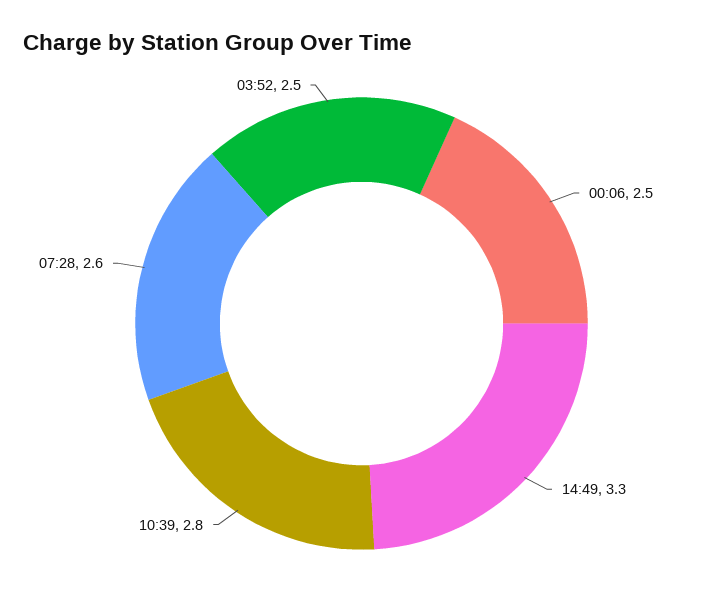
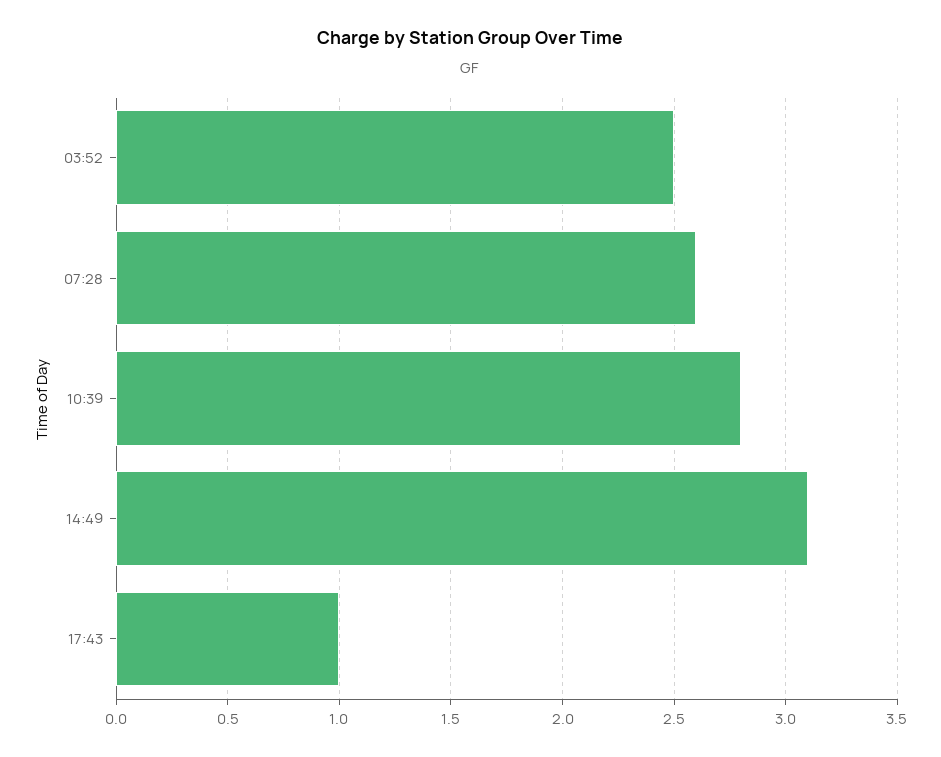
00:06: 2.5 -> none
14:49: 3.3 -> 3.1
17:43: none -> 1

